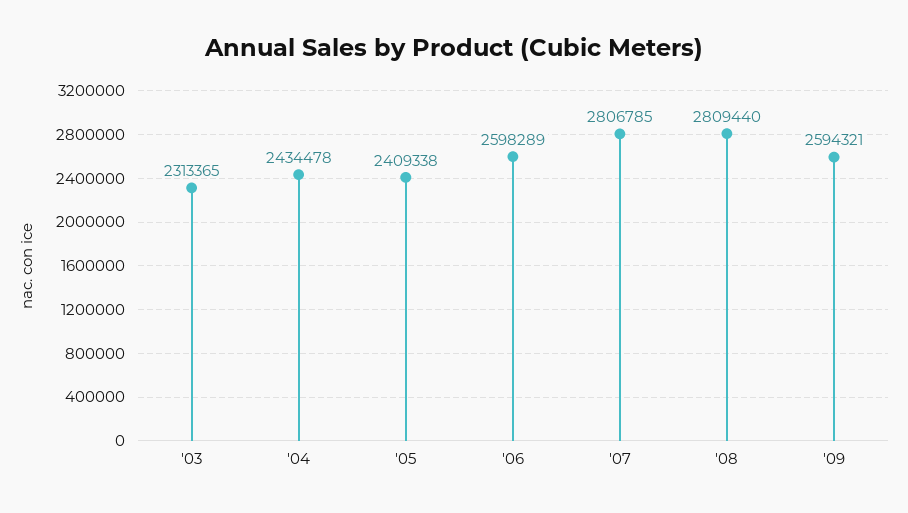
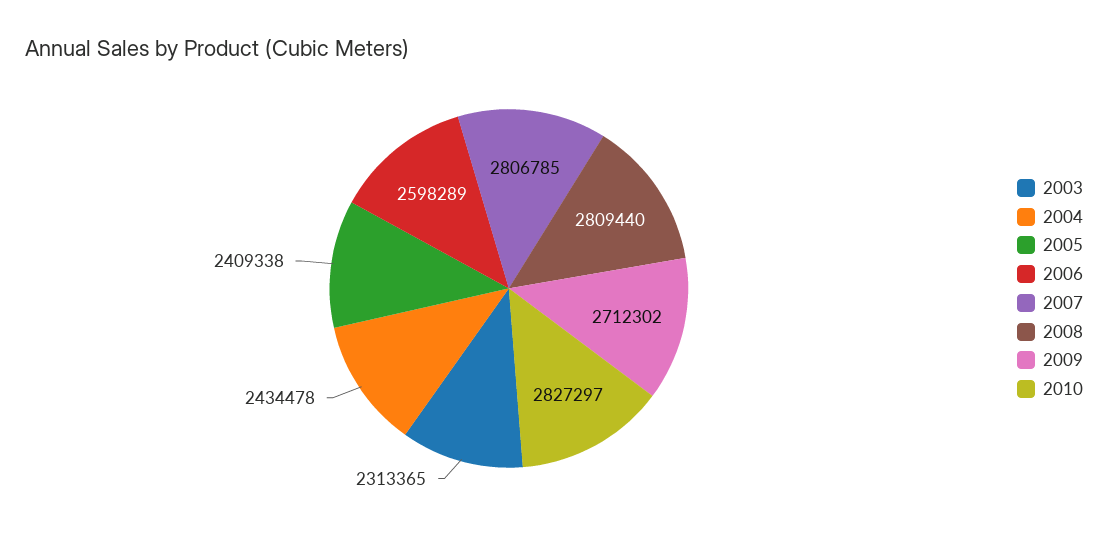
'09: 2594321 -> 2712302
2010: none -> 2827297

